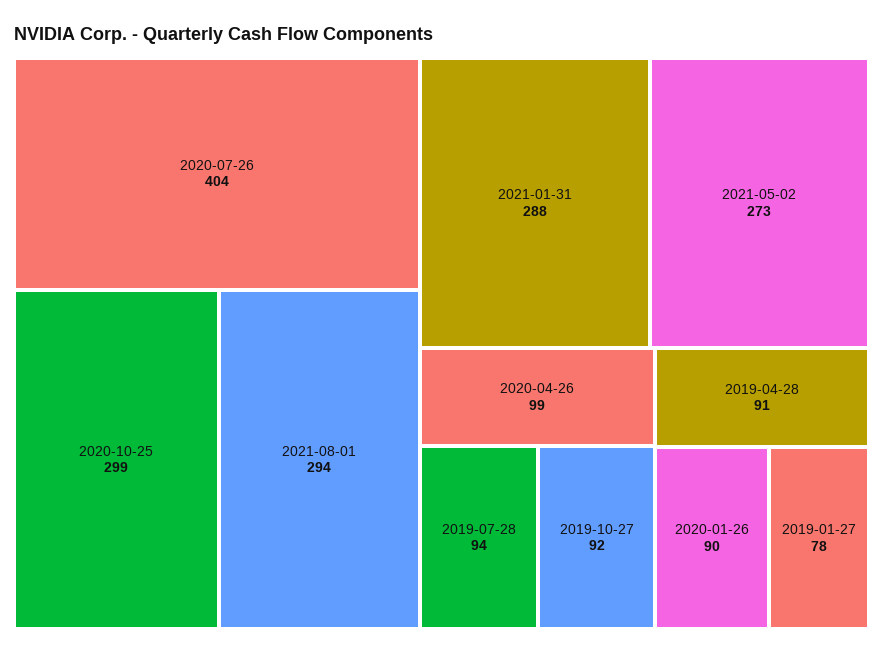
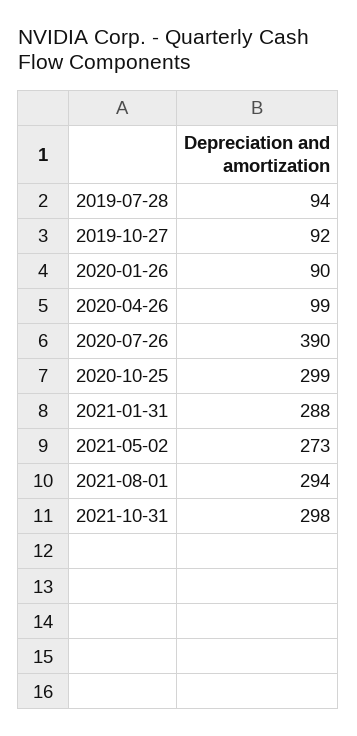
2020-07-26: 404 -> 390
2019-04-28: 91 -> none
2019-01-27: 78 -> none
2021-10-31: none -> 298

